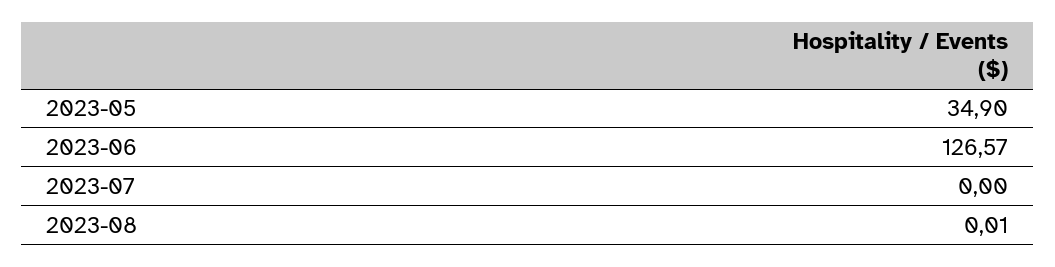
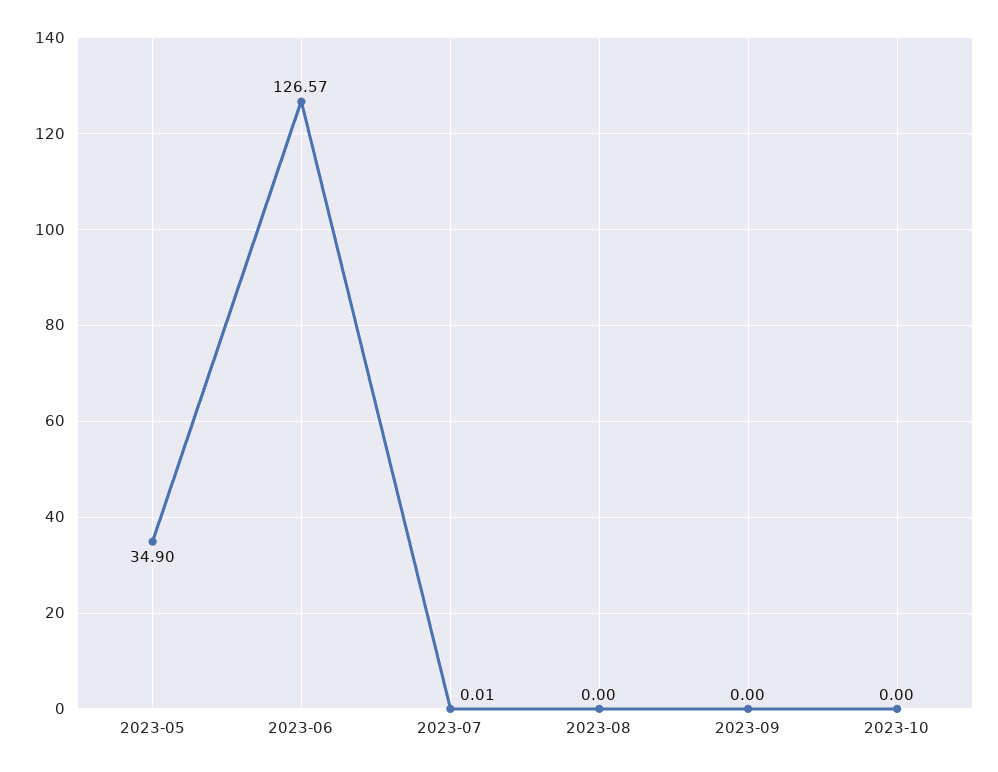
2023-07: 0 -> 0.01
2023-08: 0.01 -> 0
2023-09: none -> 0
2023-10: none -> 0

